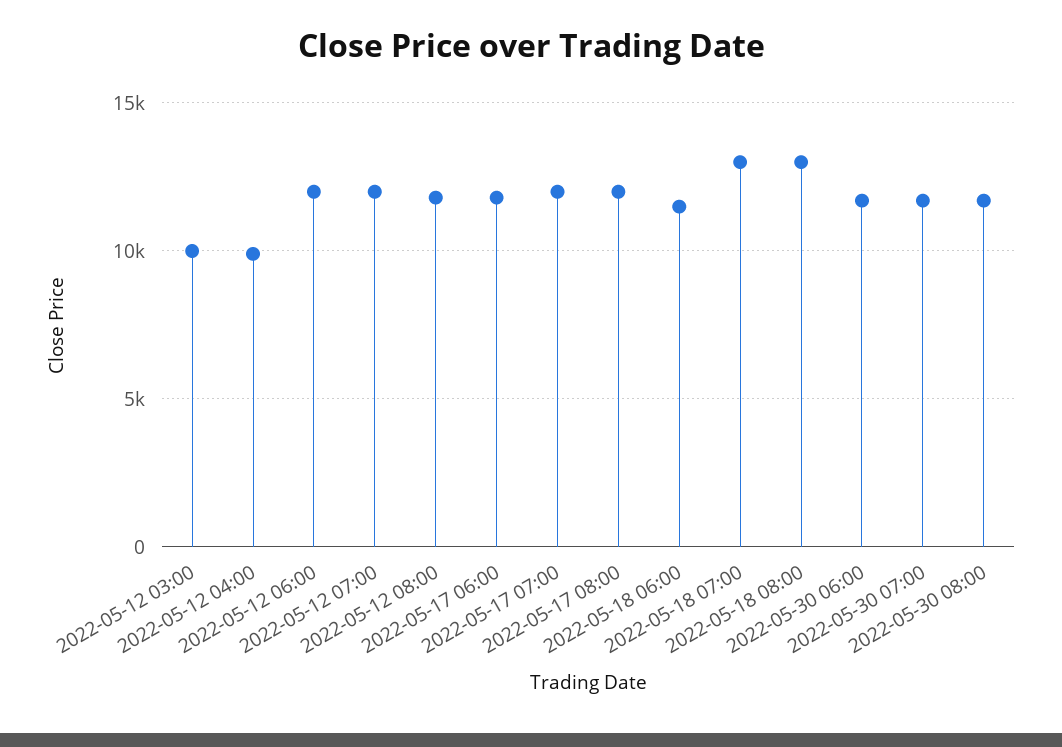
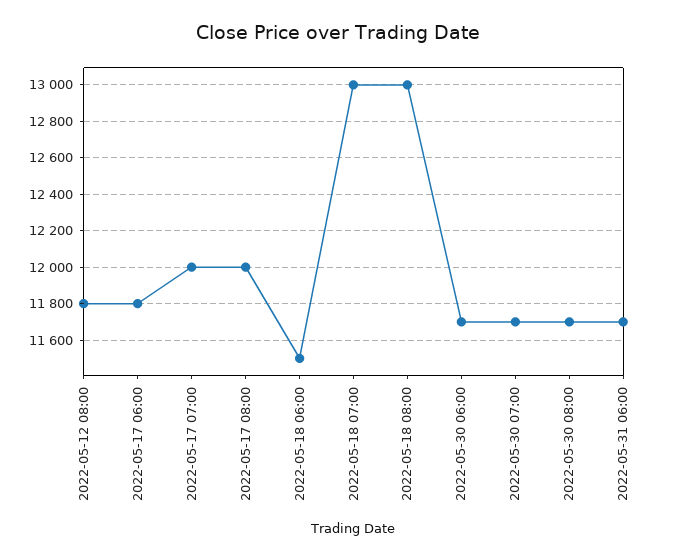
2022-05-12 03:00: 10000 -> none
2022-05-12 04:00: 10000 -> none
2022-05-12 06:00: 12000 -> none
2022-05-12 07:00: 12000 -> none
2022-05-31 06:00: none -> 11700

